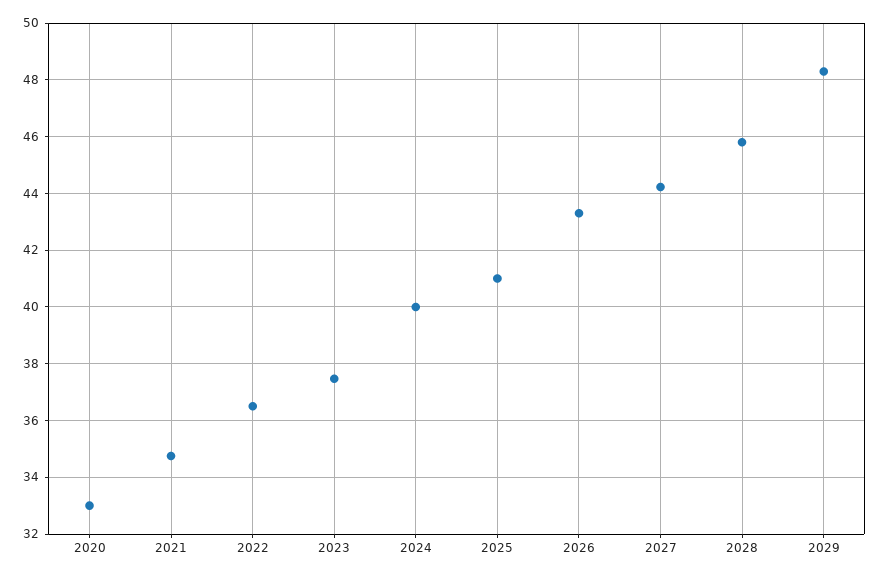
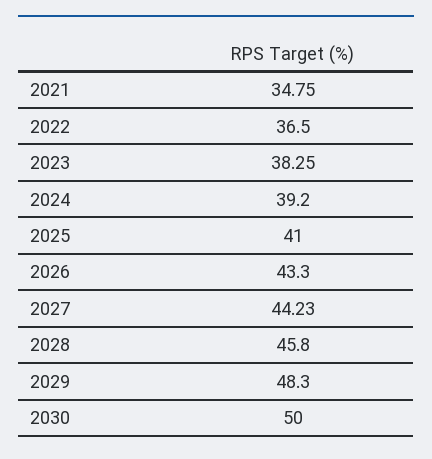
2020: 33 -> none
2023: 37.5 -> 38.25
2024: 40 -> 39.2
2030: none -> 50

